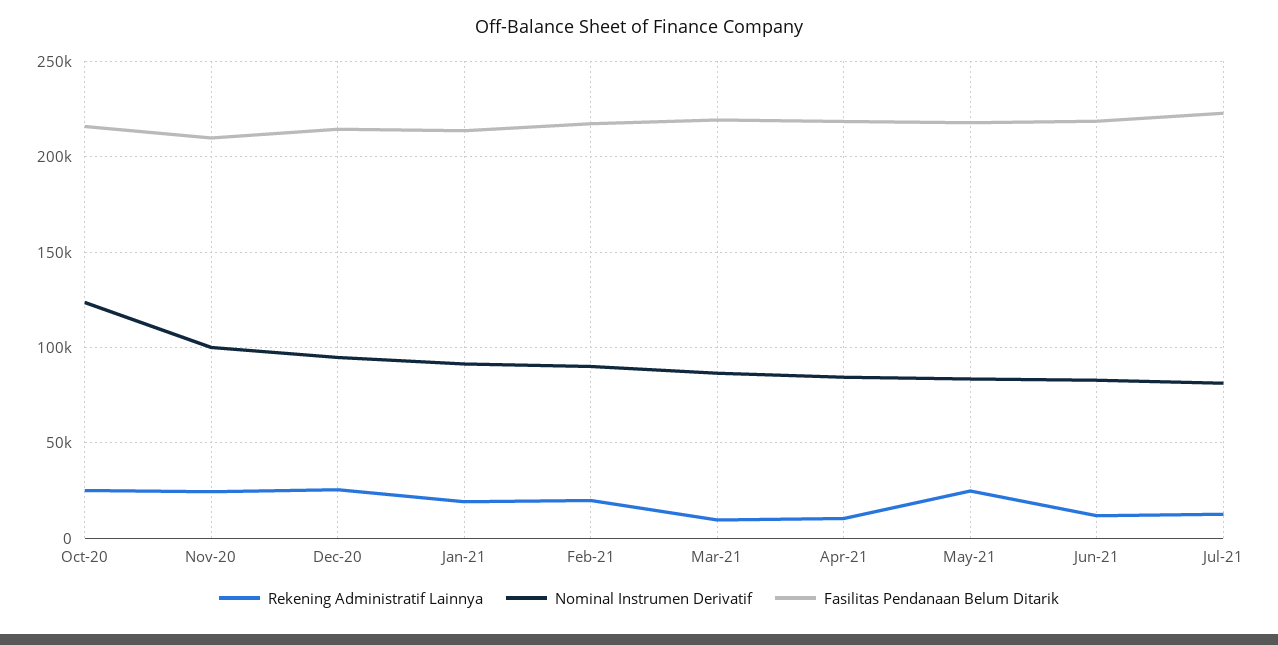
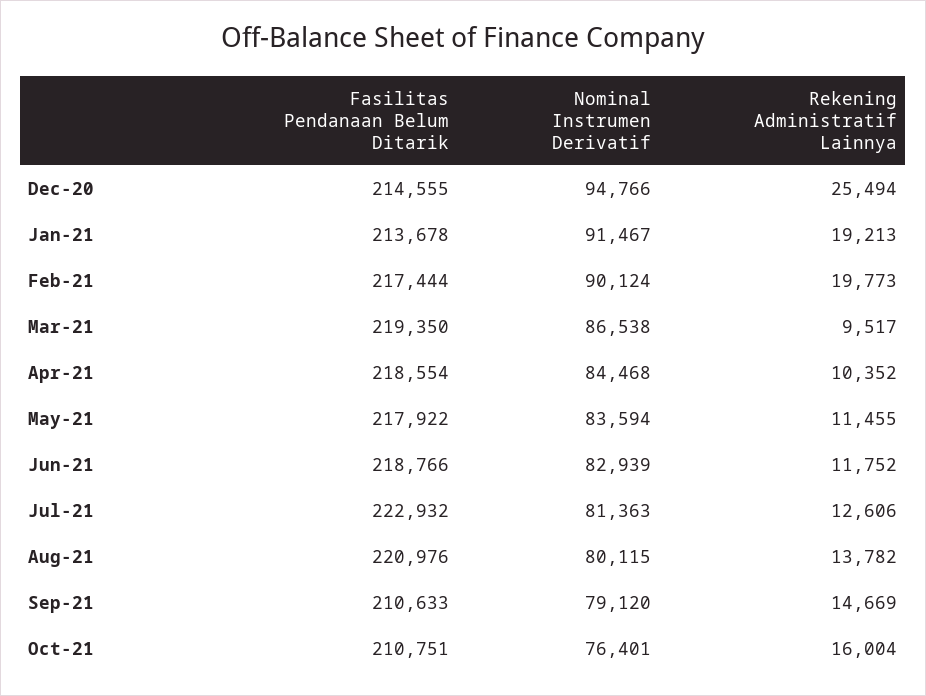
Rekening Administratif Lainnya, Oct-20: 25000 -> none
Nominal Instrumen Derivatif, Oct-20: 125000 -> none
Fasilitas Pendanaan Belum Ditarik, Oct-20: 215000 -> none
Rekening Administratif Lainnya, Nov-20: 25000 -> none
Nominal Instrumen Derivatif, Nov-20: 100000 -> none
Fasilitas Pendanaan Belum Ditarik, Nov-20: 210000 -> none
Rekening Administratif Lainnya, May-21: 25000 -> 11455
Fasilitas Pendanaan Belum Ditarik, Aug-21: none -> 220976
Nominal Instrumen Derivatif, Aug-21: none -> 80115
Rekening Administratif Lainnya, Aug-21: none -> 13782
Fasilitas Pendanaan Belum Ditarik, Sep-21: none -> 210633
Nominal Instrumen Derivatif, Sep-21: none -> 79120
Rekening Administratif Lainnya, Sep-21: none -> 14669
Fasilitas Pendanaan Belum Ditarik, Oct-21: none -> 210751
Nominal Instrumen Derivatif, Oct-21: none -> 76401
Rekening Administratif Lainnya, Oct-21: none -> 16004

